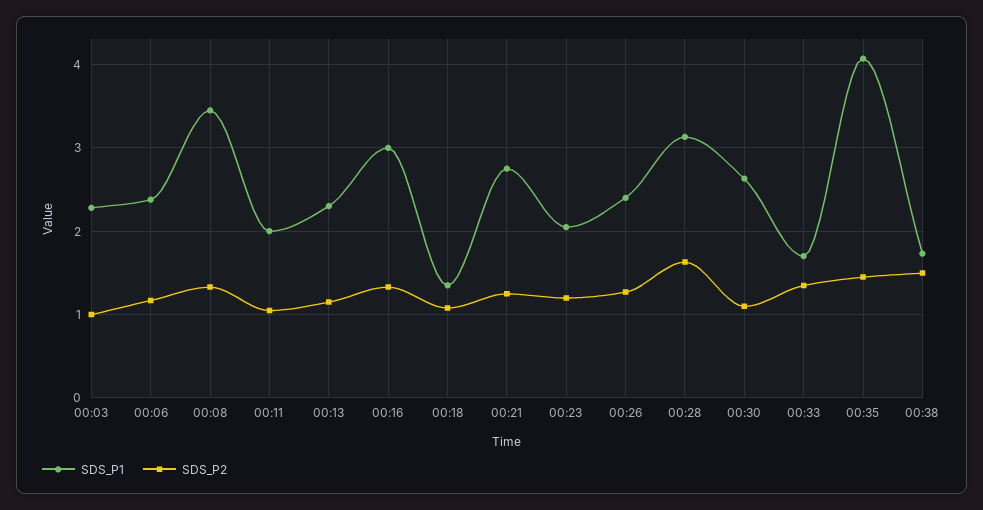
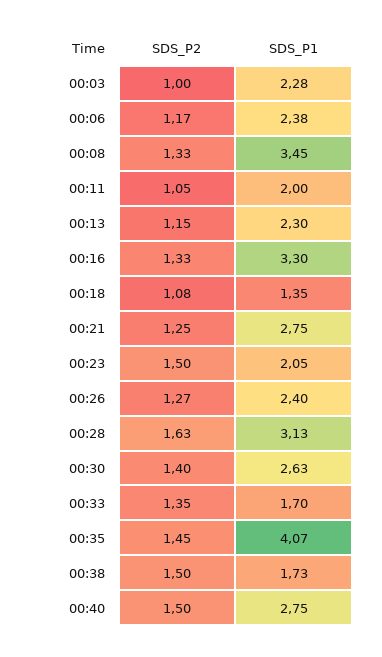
SDS_P1, 00:16: 3 -> 3.3
SDS_P2, 00:23: 1.2 -> 1.5
SDS_P2, 00:30: 1.1 -> 1.4
SDS_P2, 00:40: none -> 1.5
SDS_P1, 00:40: none -> 2.75

